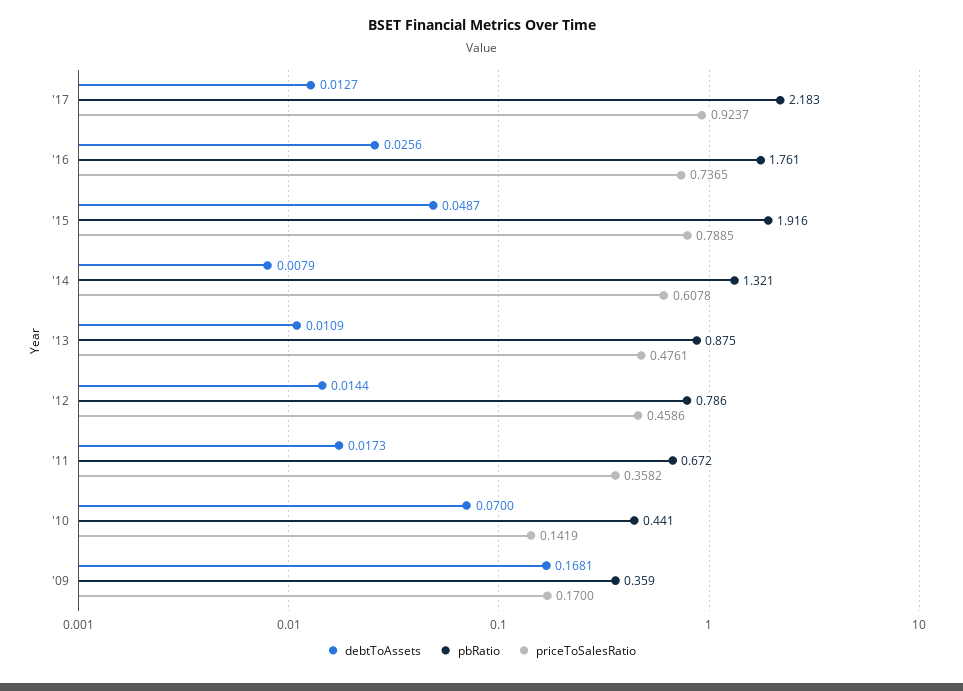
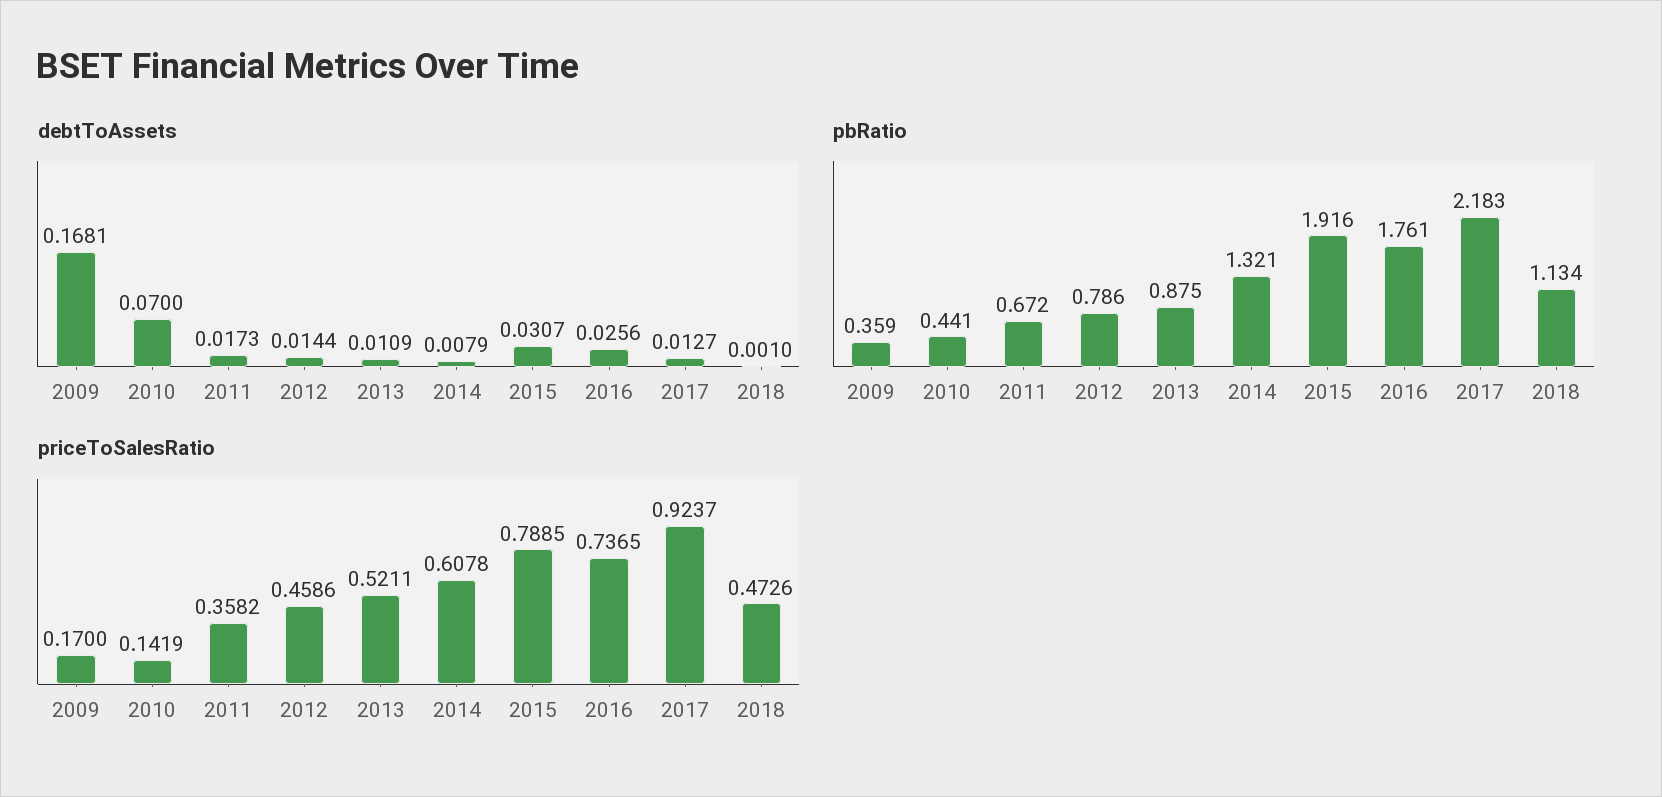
debtToAssets, '15: 0.0487 -> 0.0307
priceToSalesRatio, '13: 0.4761 -> 0.5211
debtToAssets, 2018: none -> 0.001
pbRatio, 2018: none -> 1.134
priceToSalesRatio, 2018: none -> 0.4726

